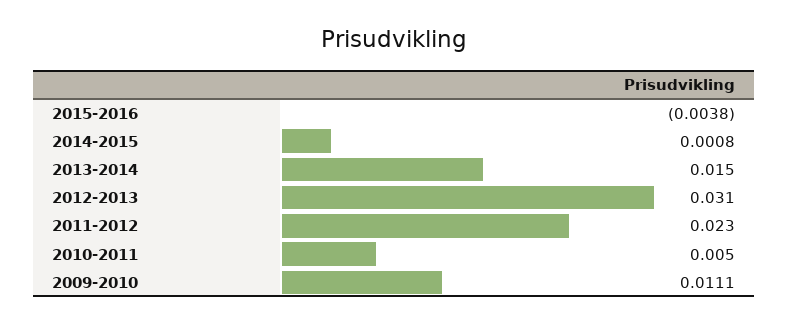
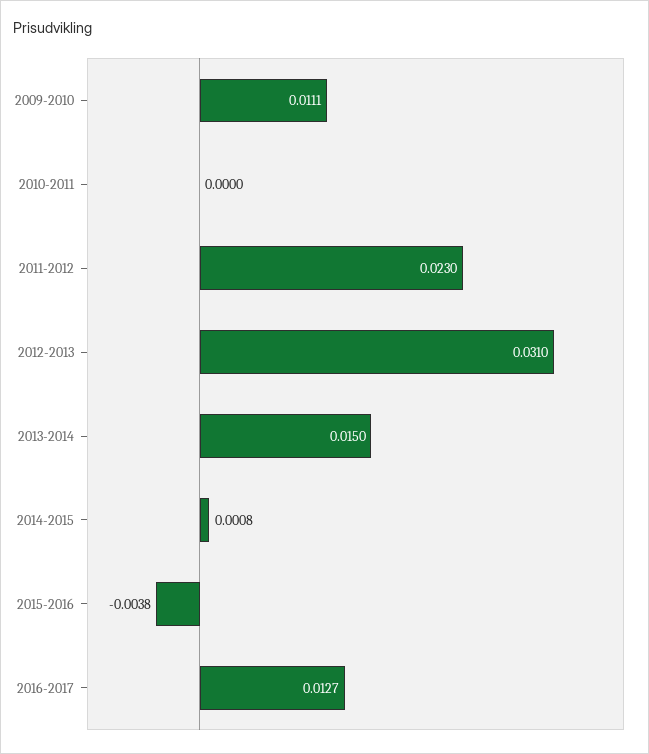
2010-2011: 0.005 -> 0
2016-2017: none -> 0.0127

